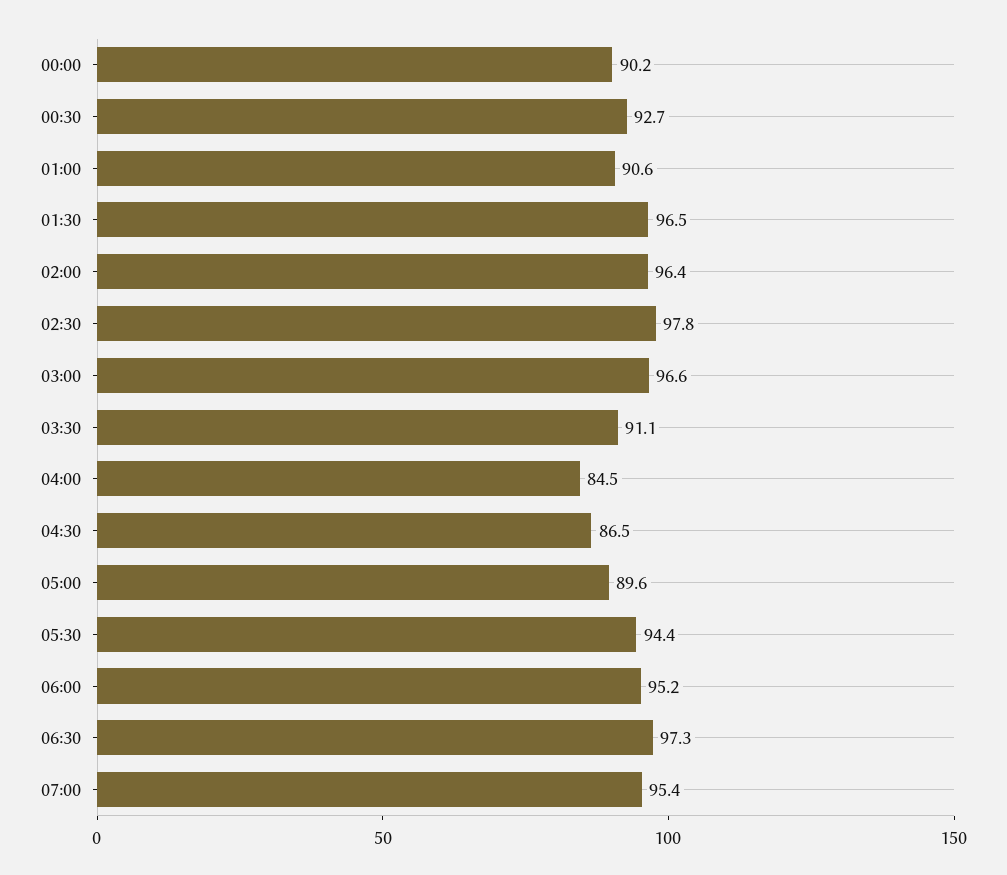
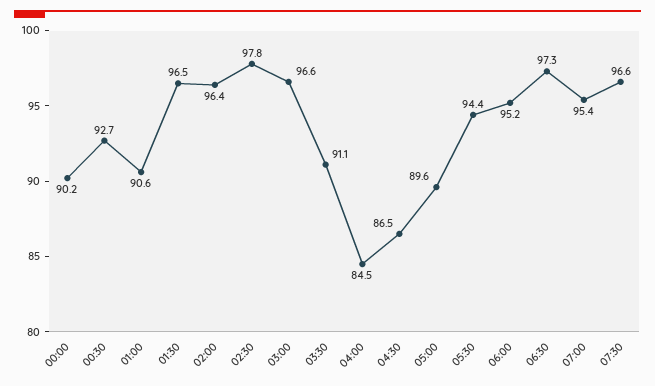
07:30: none -> 96.6

